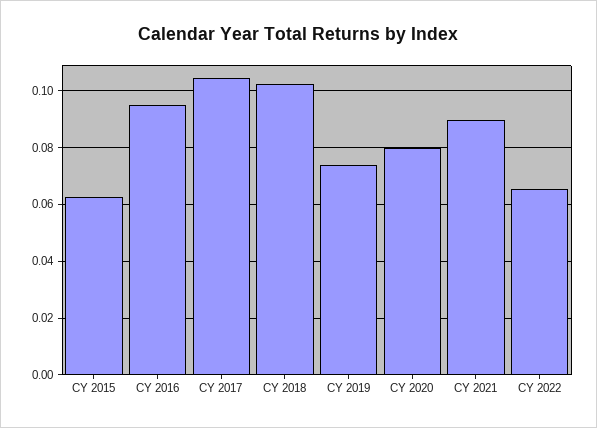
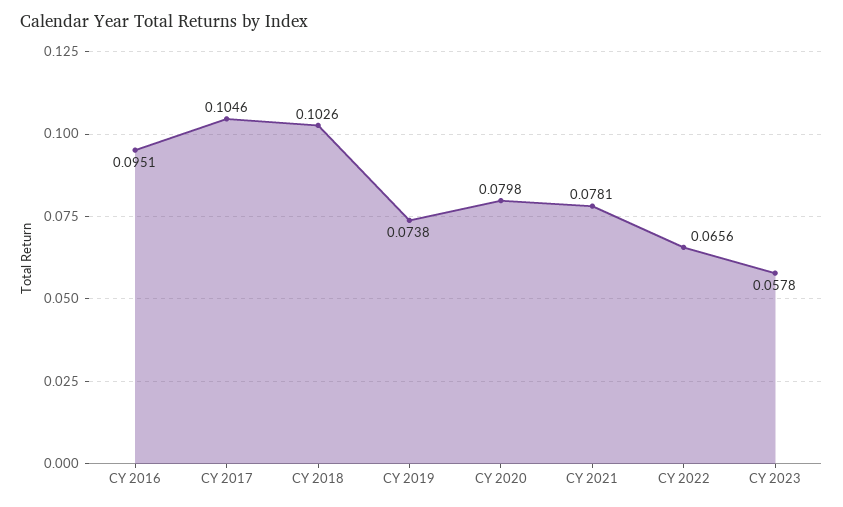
CY 2015: 0.0625 -> none
CY 2021: 0.09 -> 0.0781
CY 2023: none -> 0.0578

